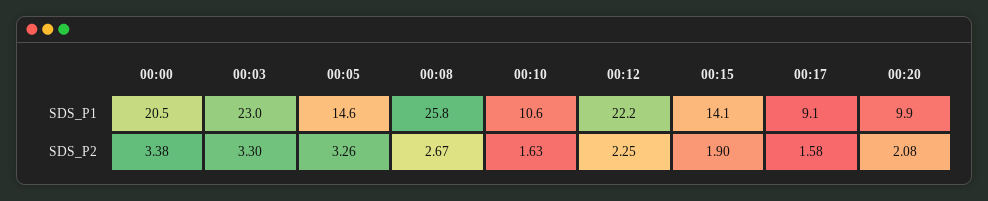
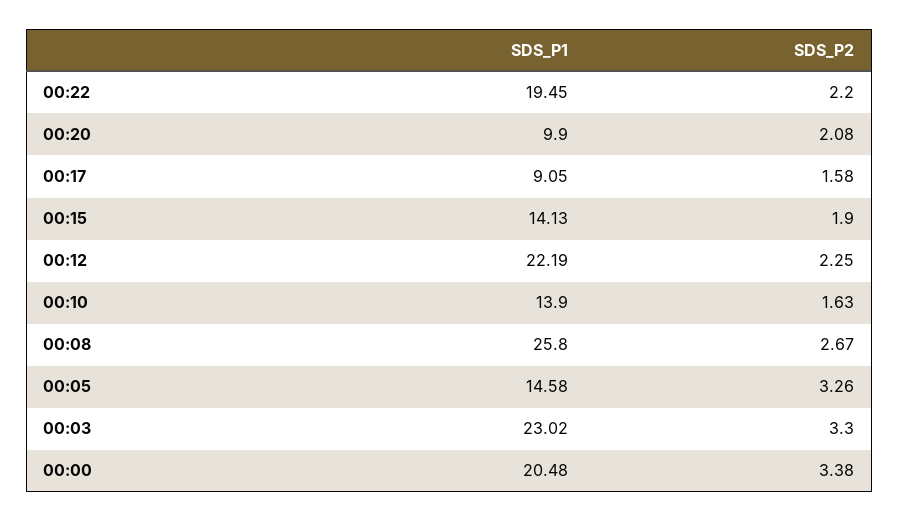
00:10, SDS_P1: 10.6 -> 13.9
00:22, SDS_P1: none -> 19.45
00:22, SDS_P2: none -> 2.2

